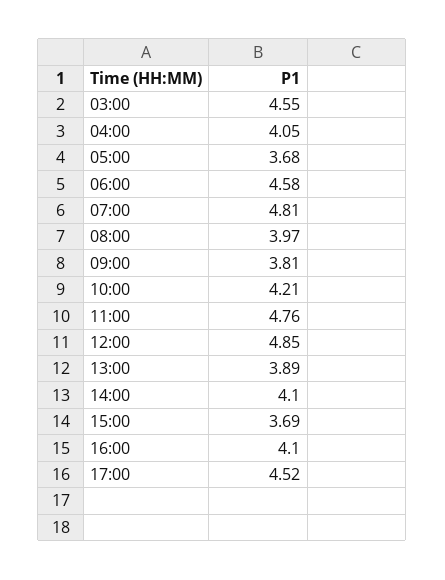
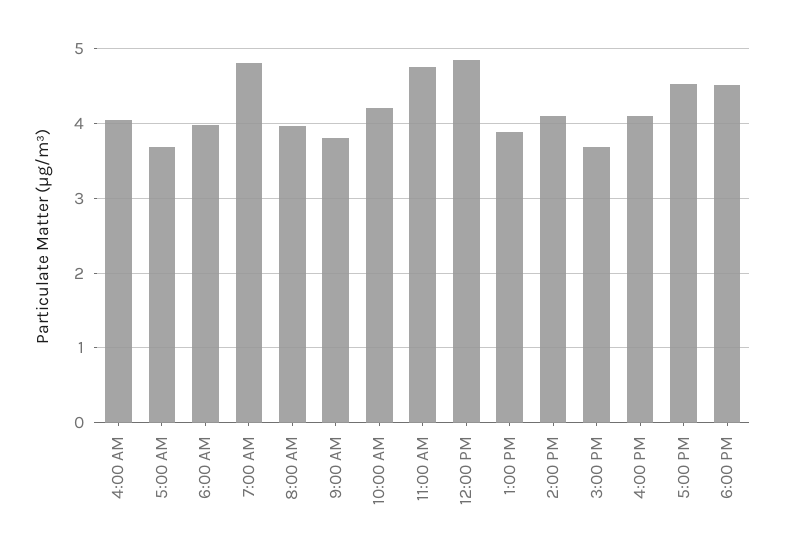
03:00: 4.55 -> none
06:00: 4.58 -> 4
6:00 PM: none -> 4.5

